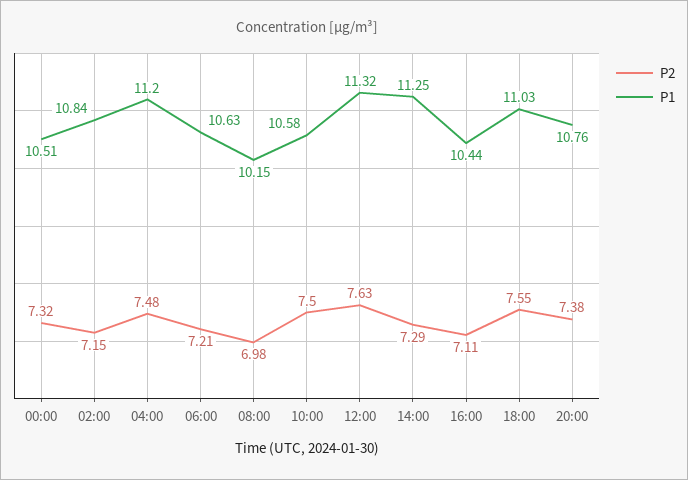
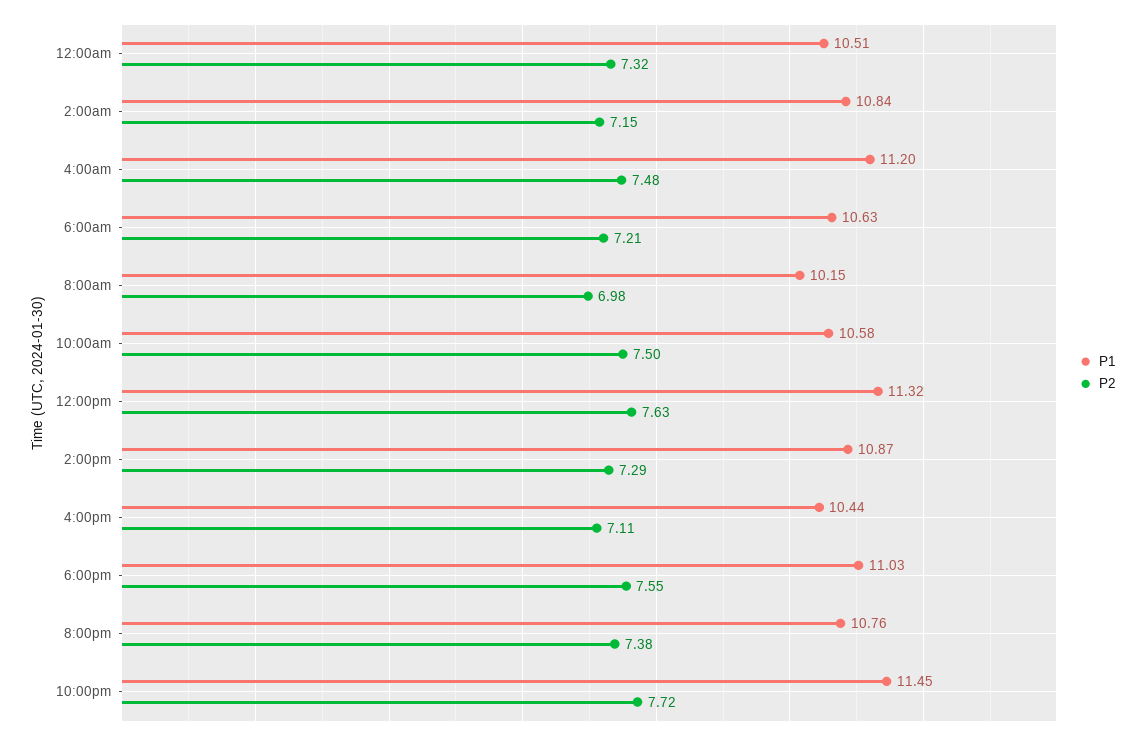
P1, 14:00: 11.25 -> 10.87
P1, 10:00pm: none -> 11.45
P2, 10:00pm: none -> 7.72

